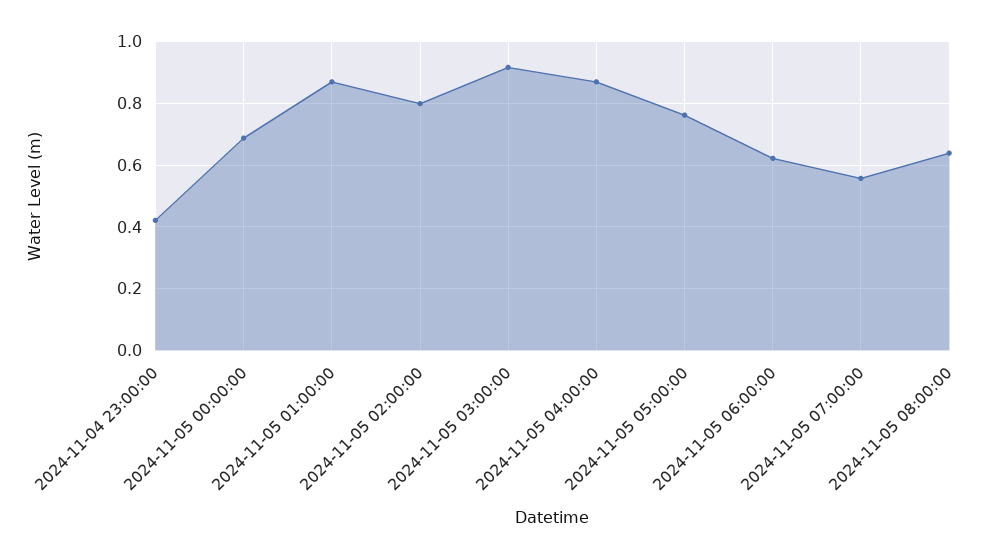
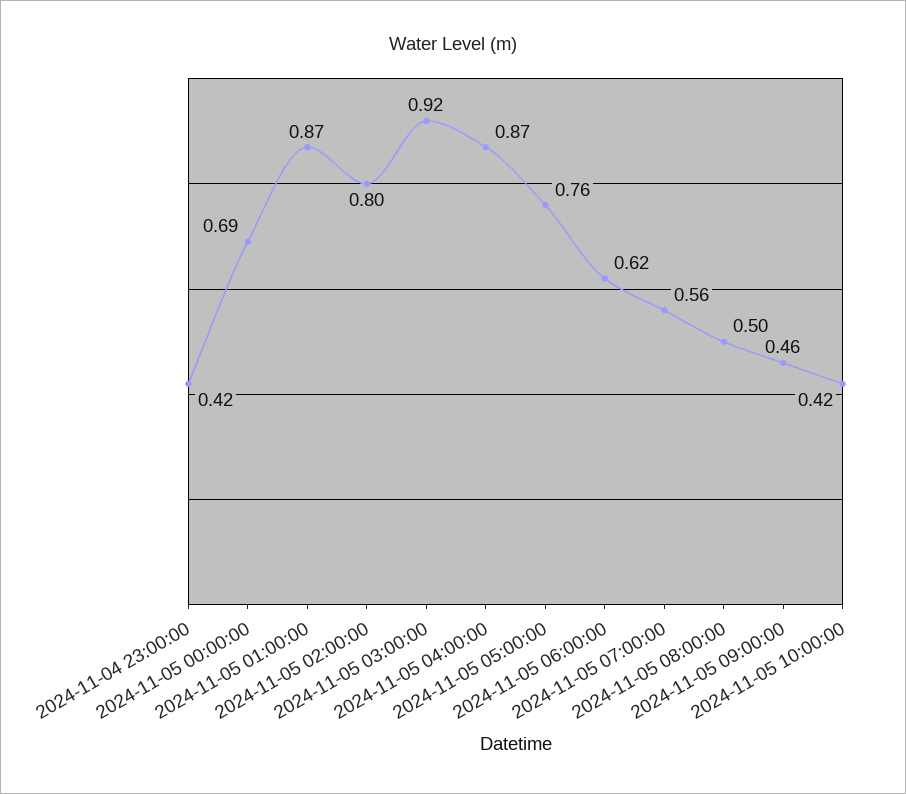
2024-11-05 08:00:00: 0.64 -> 0.5
2024-11-05 09:00:00: none -> 0.46
2024-11-05 10:00:00: none -> 0.42

